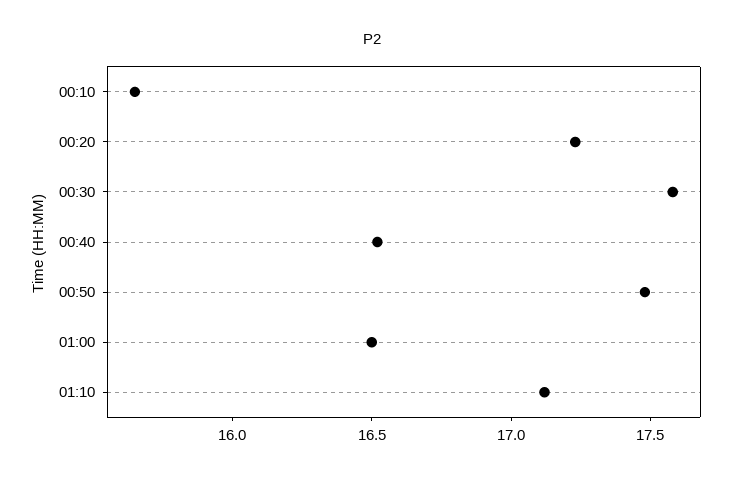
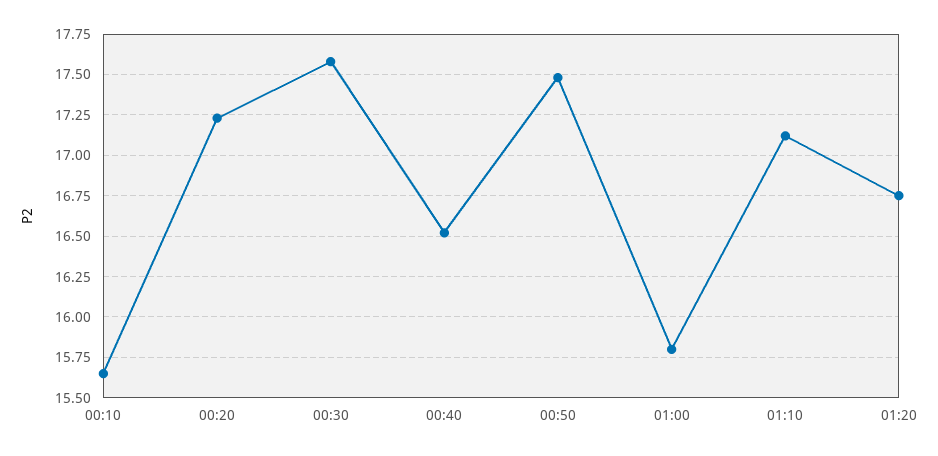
01:00: 16.5 -> 15.8
01:20: none -> 16.75

